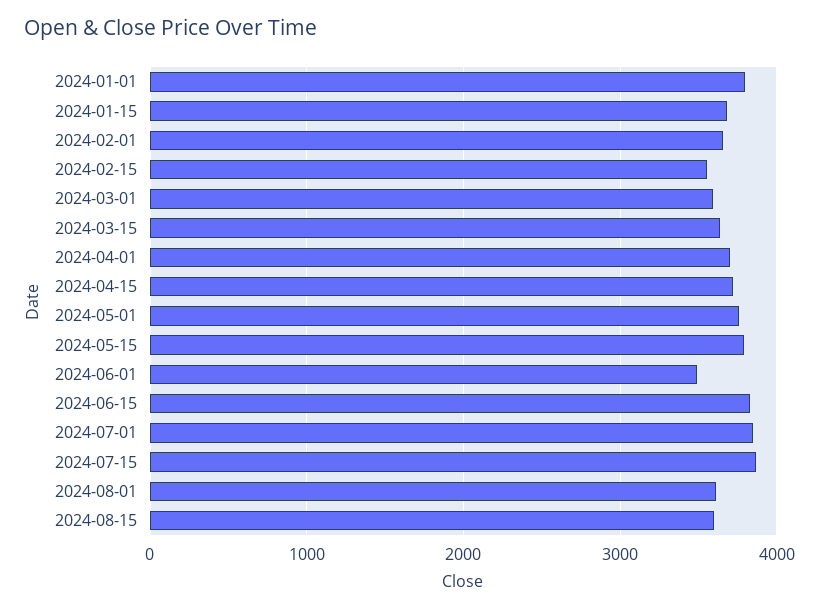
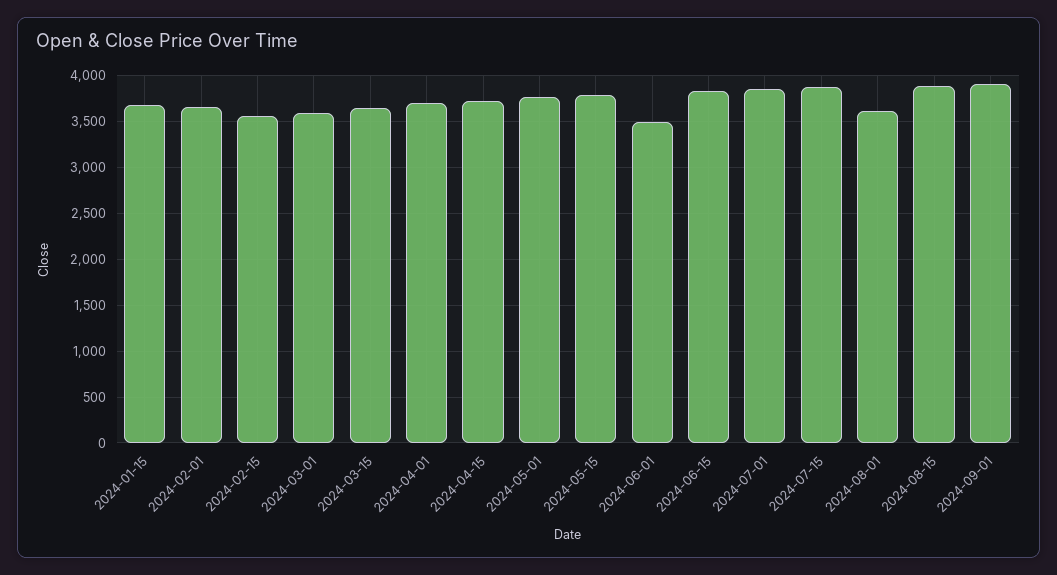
2024-01-01: 3800 -> none
2024-08-15: 3600 -> 3900
2024-09-01: none -> 3900

